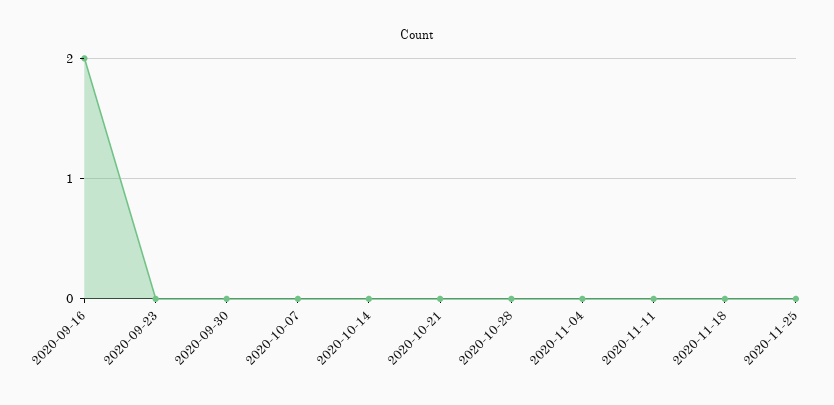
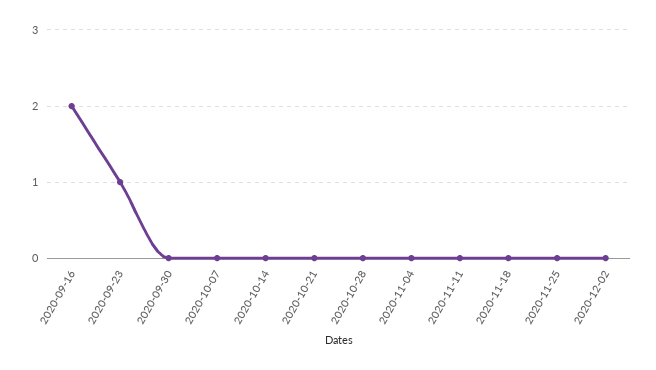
2020-09-23: 0 -> 1
2020-12-02: none -> 0

